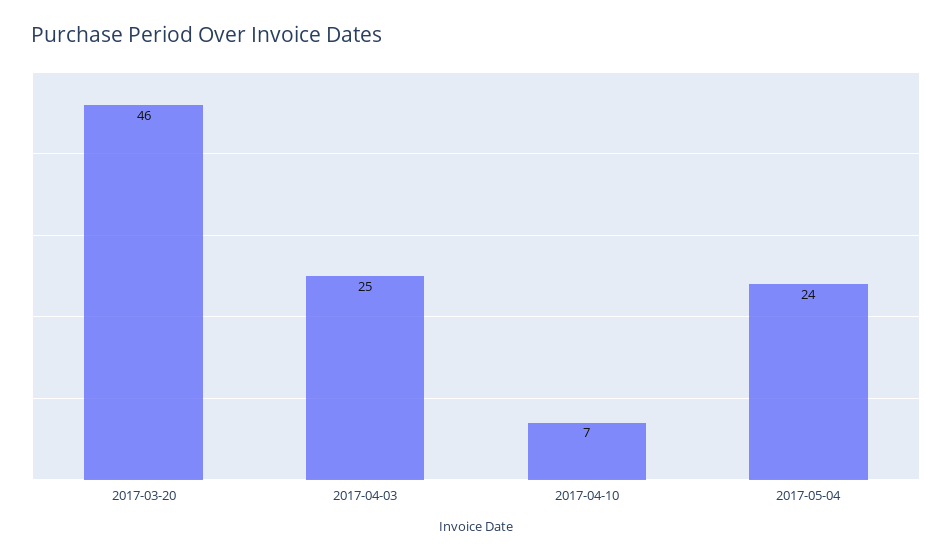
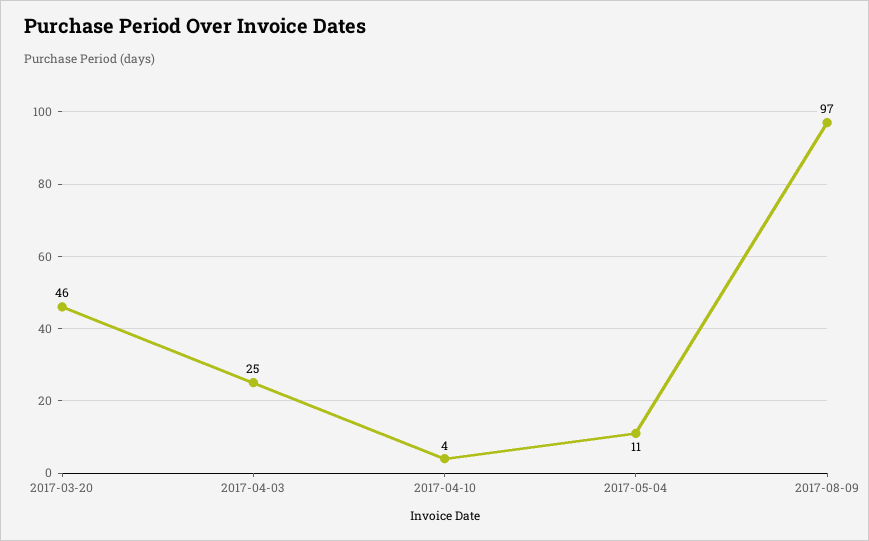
2017-04-10: 7 -> 4
2017-05-04: 24 -> 11
2017-08-09: none -> 97

